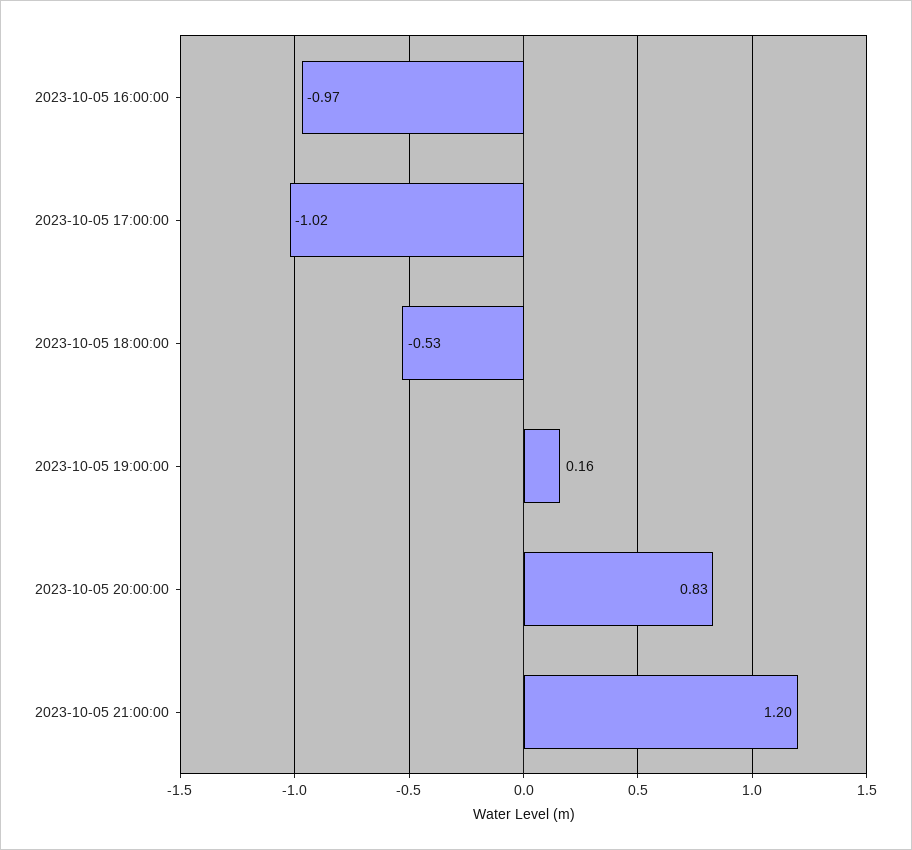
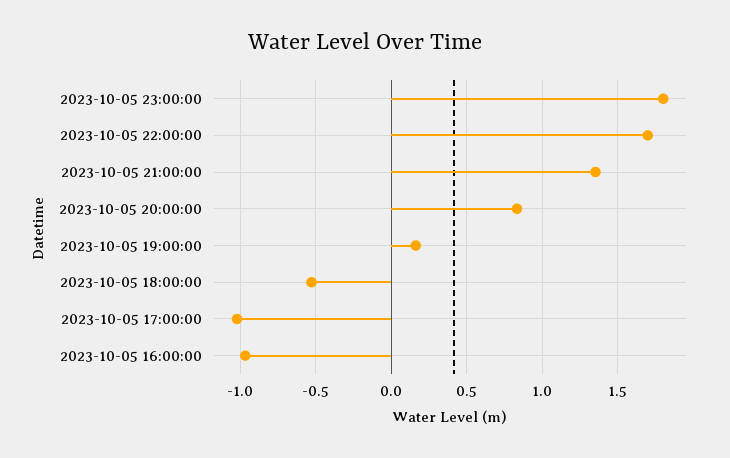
2023-10-05 21:00:00: 1.2 -> 1.35
2023-10-05 23:00:00: none -> 1.8
2023-10-05 22:00:00: none -> 1.7

